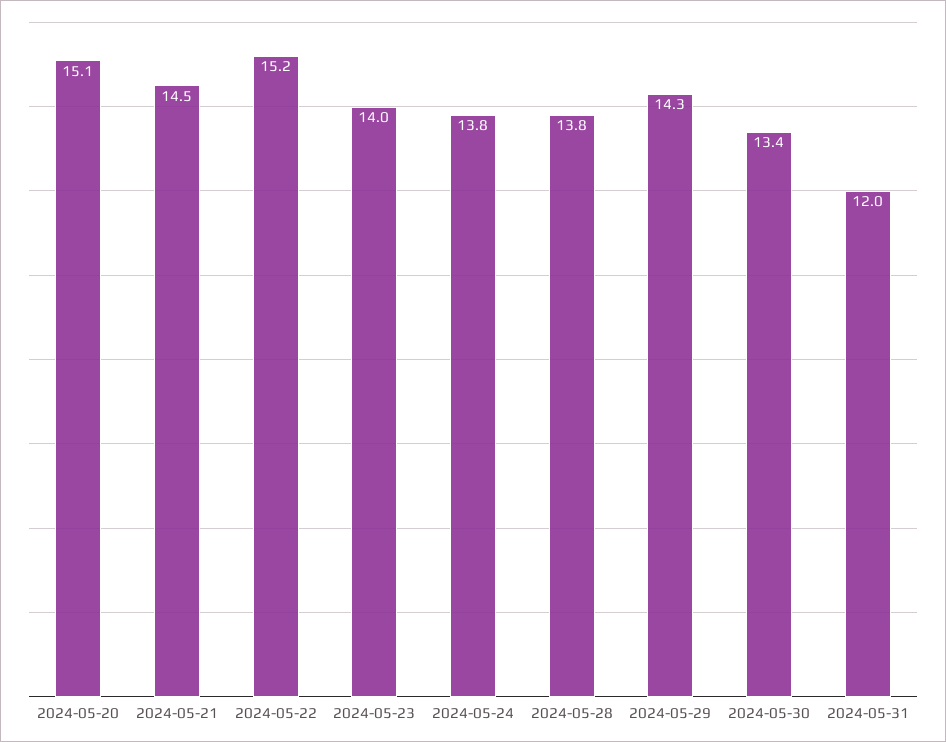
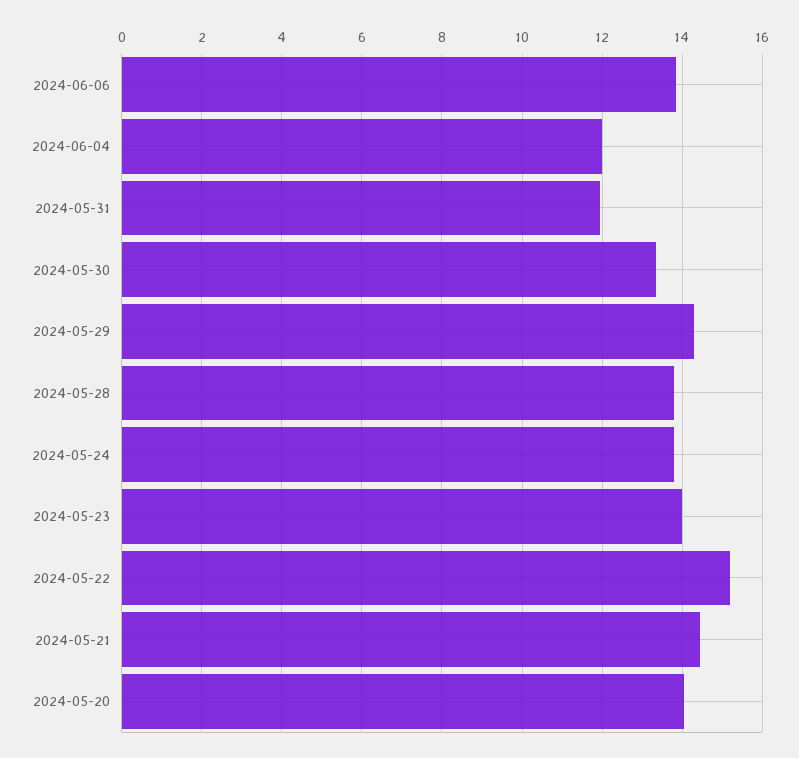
2024-05-20: 15.1 -> 14
2024-06-06: none -> 13.8
2024-06-04: none -> 12

